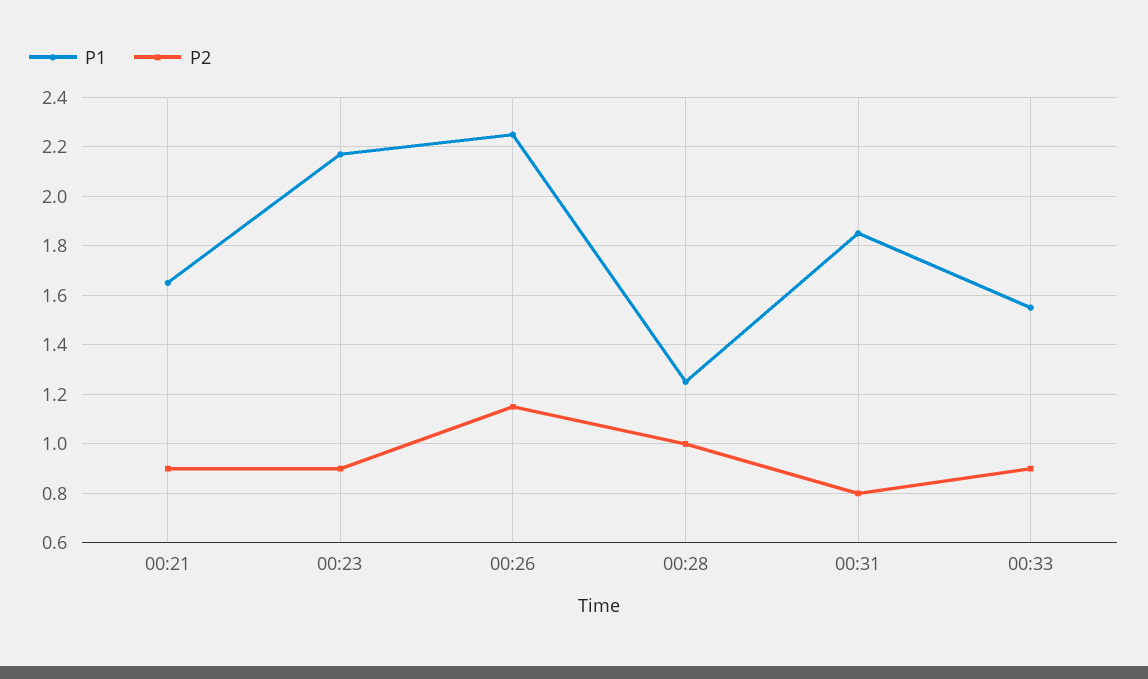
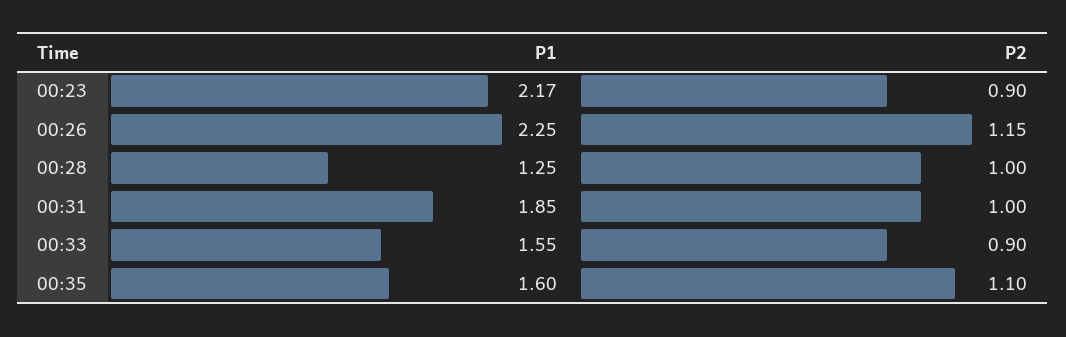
P1, 00:21: 1.65 -> none
P2, 00:21: 0.9 -> none
P2, 00:31: 0.8 -> 1
P1, 00:35: none -> 1.6
P2, 00:35: none -> 1.1

